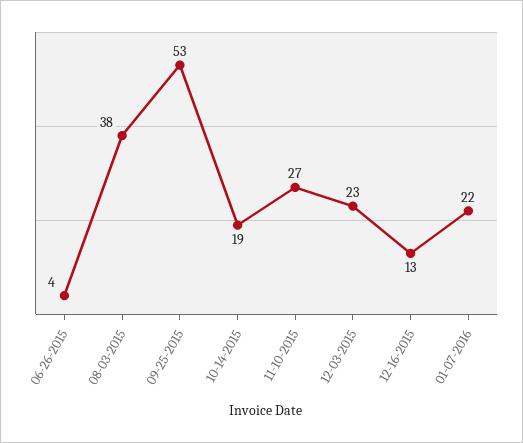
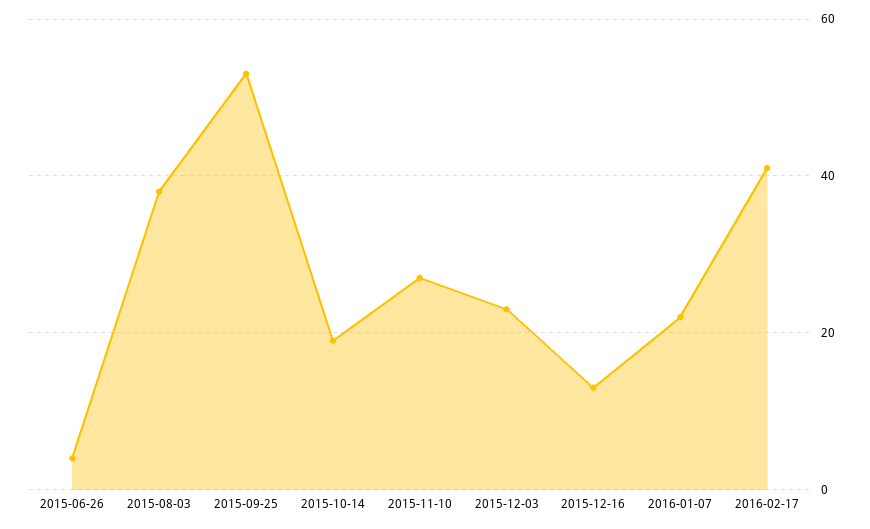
2016-02-17: none -> 40

